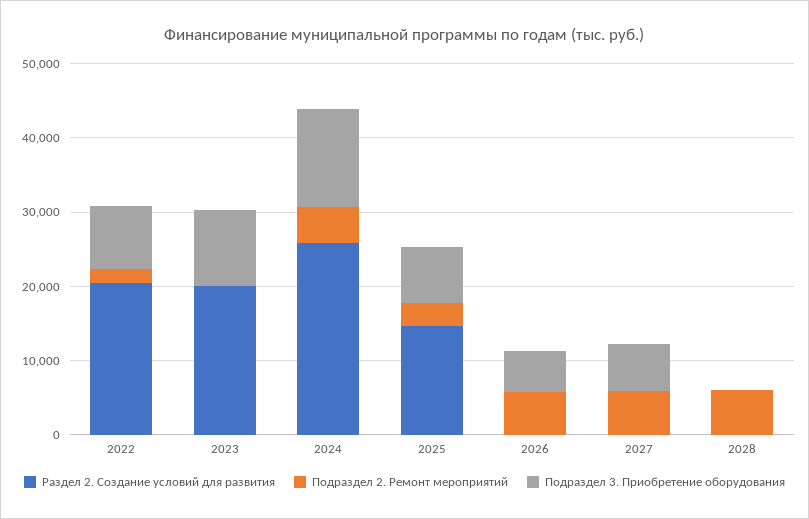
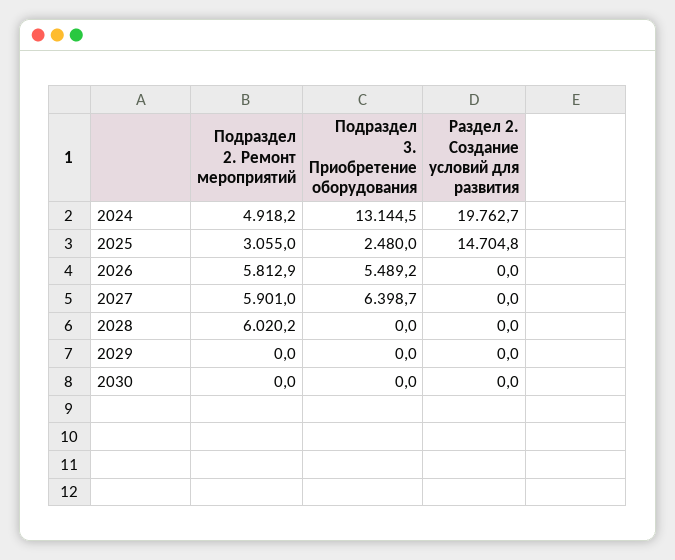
Раздел 2. Создание условий для развития, 2022: 20000 -> none
Подраздел 2. Ремонт мероприятий, 2022: 2000 -> none
Подраздел 3. Приобретение оборудования, 2022: 8000 -> none
Раздел 2. Создание условий для развития, 2023: 20000 -> none
Подраздел 2. Ремонт мероприятий, 2023: 0 -> none
Подраздел 3. Приобретение оборудования, 2023: 10000 -> none
Раздел 2. Создание условий для развития, 2024: 26000 -> 19762.7
Подраздел 3. Приобретение оборудования, 2025: 8000 -> 2480
Подраздел 2. Ремонт мероприятий, 2029: none -> 0
Подраздел 3. Приобретение оборудования, 2029: none -> 0
Раздел 2. Создание условий для развития, 2029: none -> 0
Подраздел 2. Ремонт мероприятий, 2030: none -> 0
Подраздел 3. Приобретение оборудования, 2030: none -> 0
Раздел 2. Создание условий для развития, 2030: none -> 0

